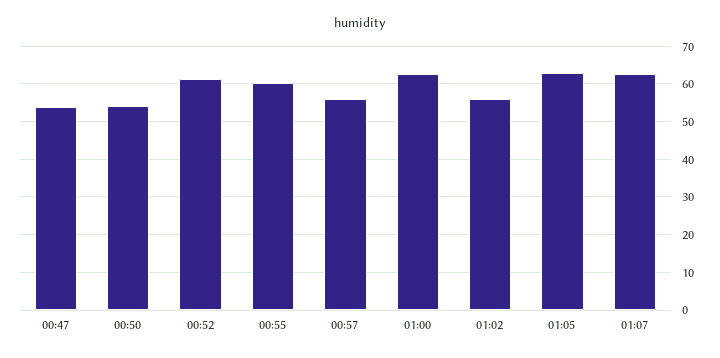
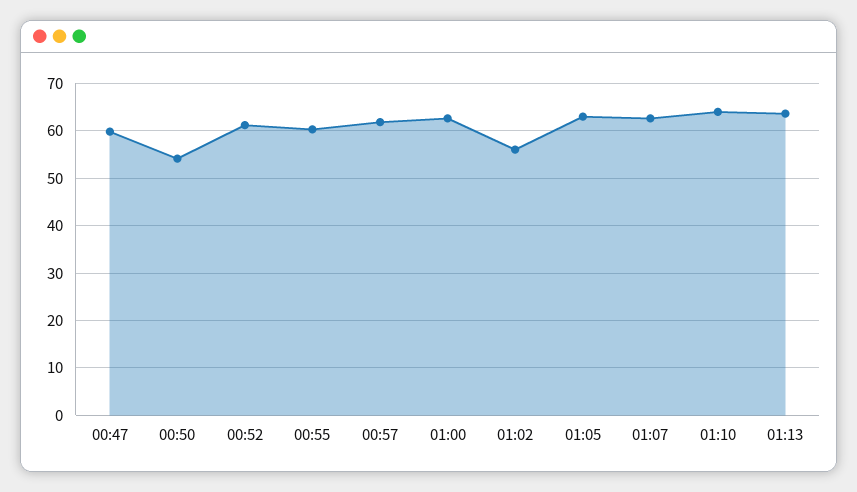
00:47: 54 -> 60
00:57: 56 -> 62
01:10: none -> 64
01:13: none -> 64

